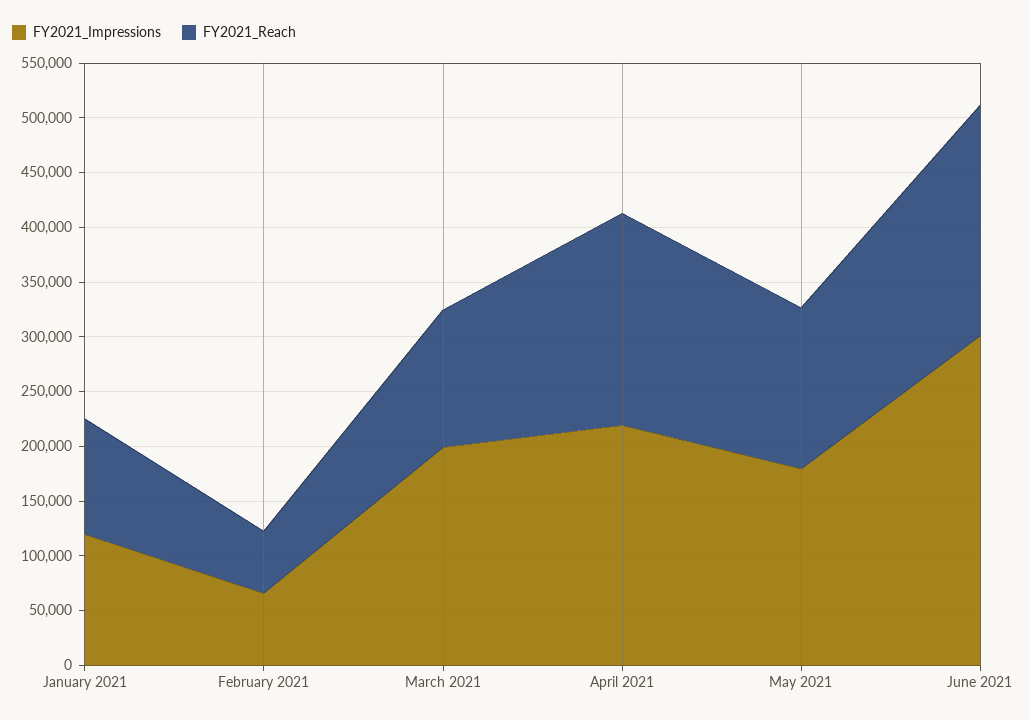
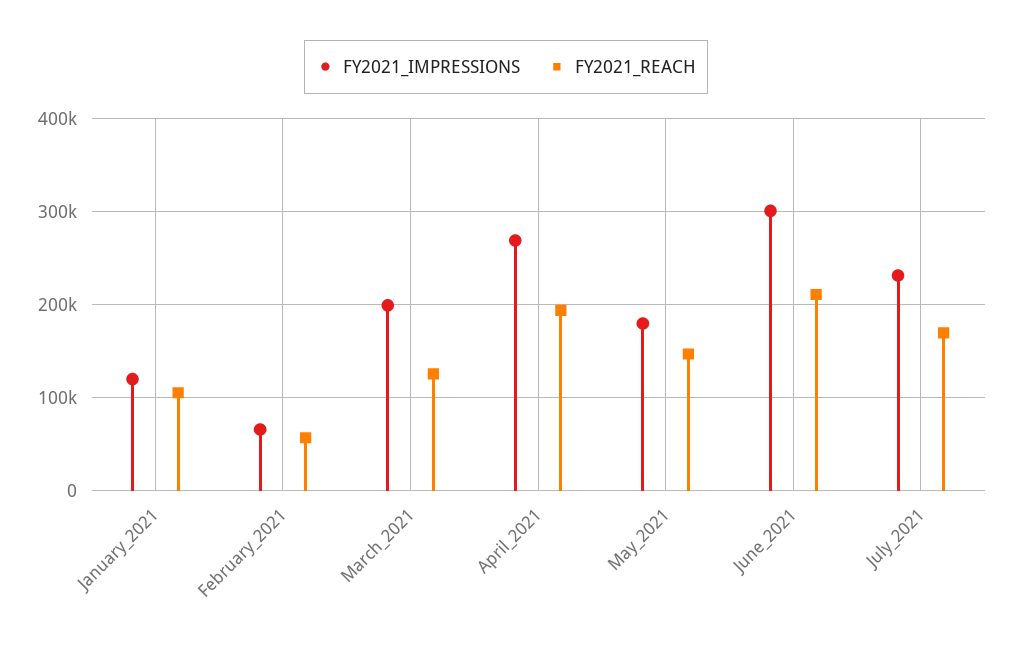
FY2021_Impressions, April 2021: 220000 -> 270000
FY2021_Impressions, July_2021: none -> 230000
FY2021_Reach, July_2021: none -> 170000

